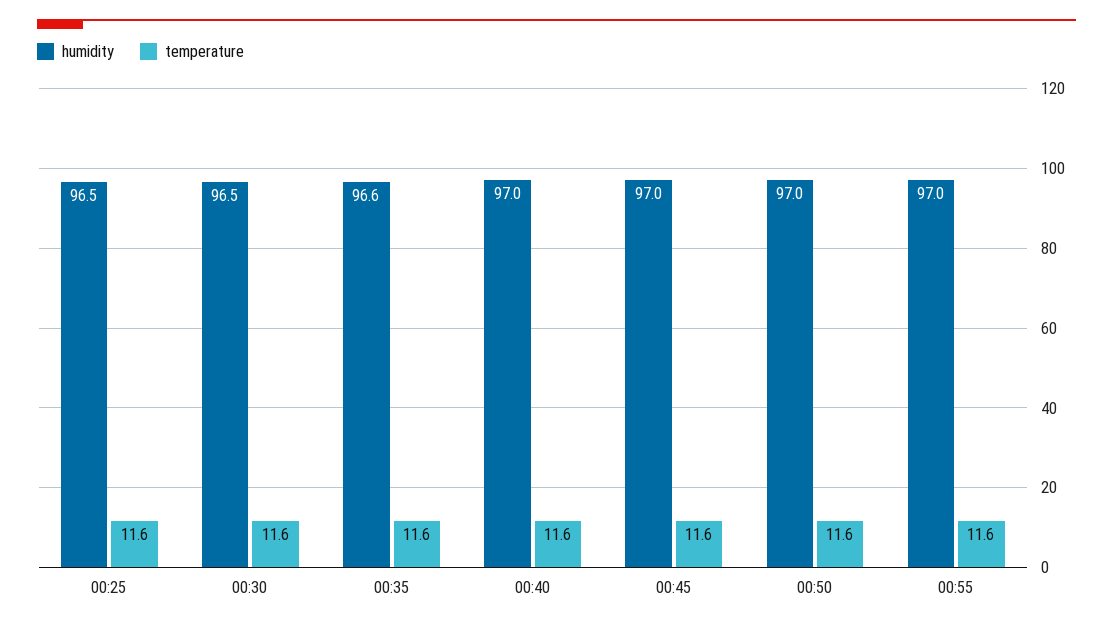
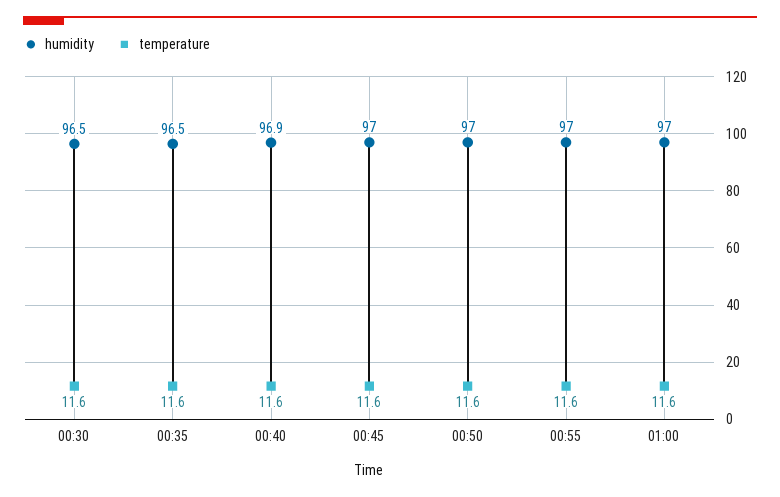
humidity, 00:25: 96.5 -> none
temperature, 00:25: 11.6 -> none
humidity, 00:35: 96.6 -> 96.5
humidity, 00:40: 97 -> 96.9
humidity, 01:00: none -> 97
temperature, 01:00: none -> 11.6

